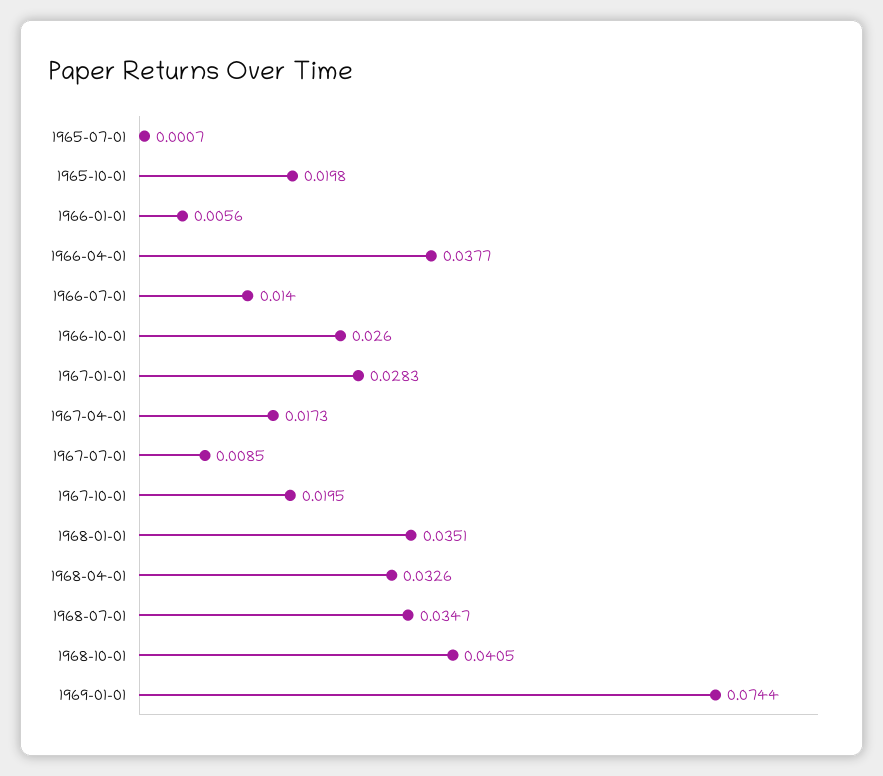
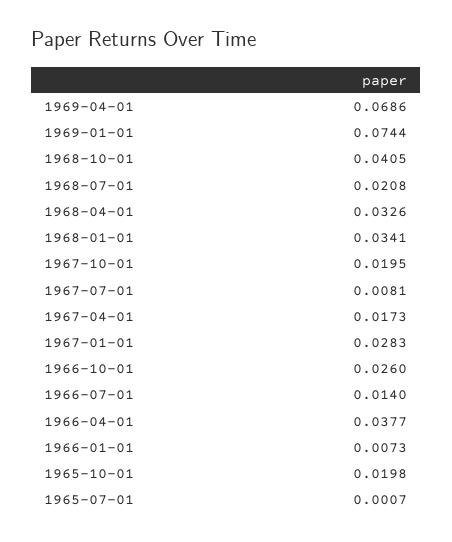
1966-01-01: 0.0056 -> 0.0073
1967-07-01: 0.0085 -> 0.0081
1968-01-01: 0.0351 -> 0.0341
1968-07-01: 0.0347 -> 0.0208
1969-04-01: none -> 0.0686

